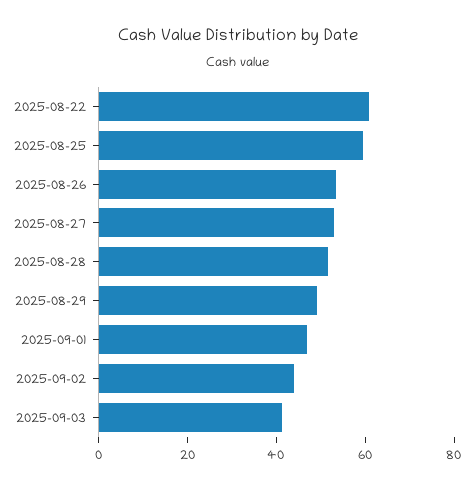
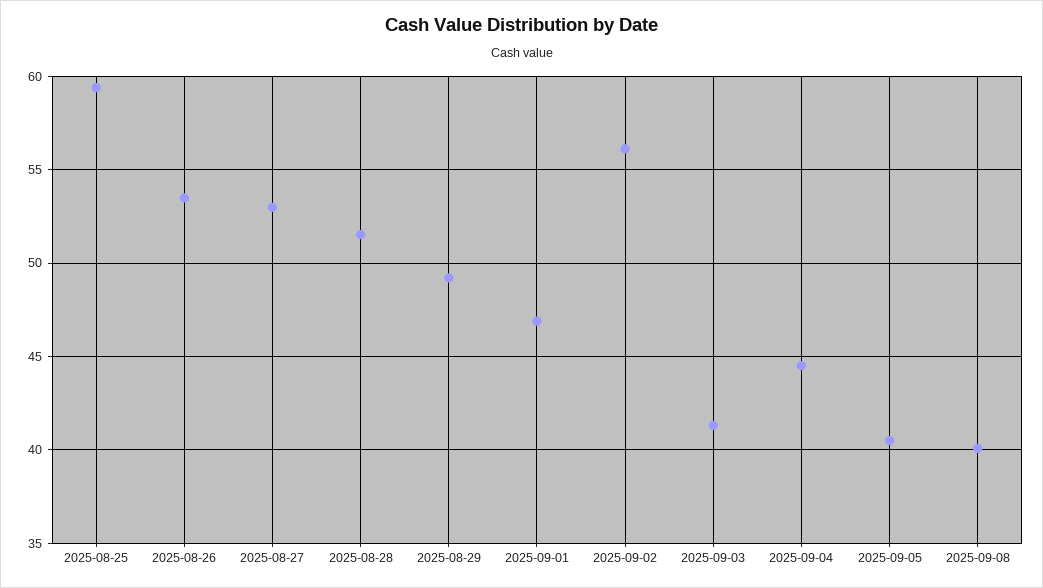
2025-08-22: 60 -> none
2025-09-02: 45 -> 56
2025-09-04: none -> 44.5
2025-09-05: none -> 40.5
2025-09-08: none -> 40

